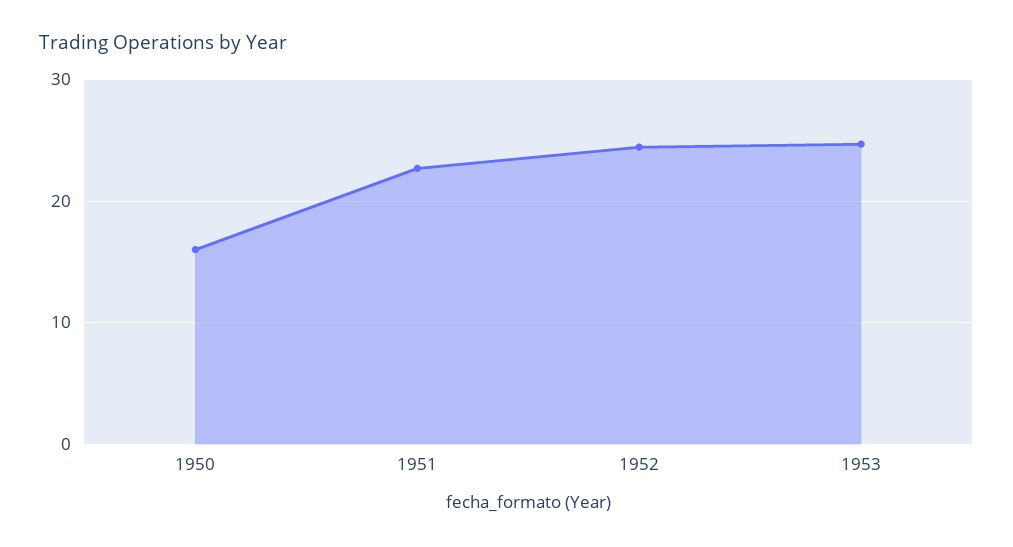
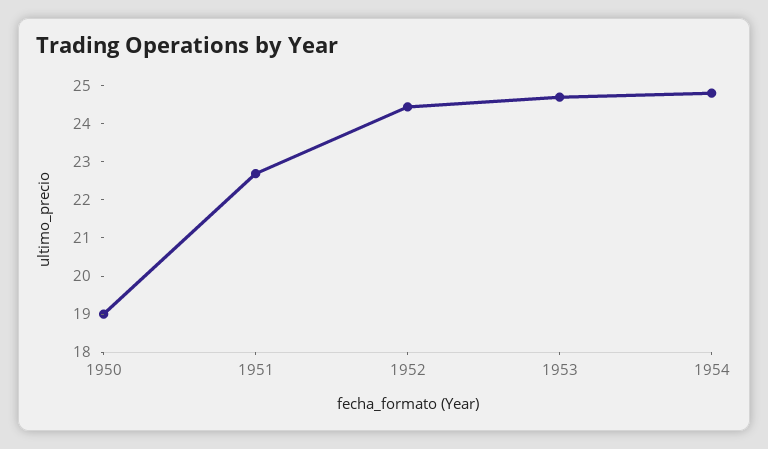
1950: 16 -> 19
1954: none -> 24.75

